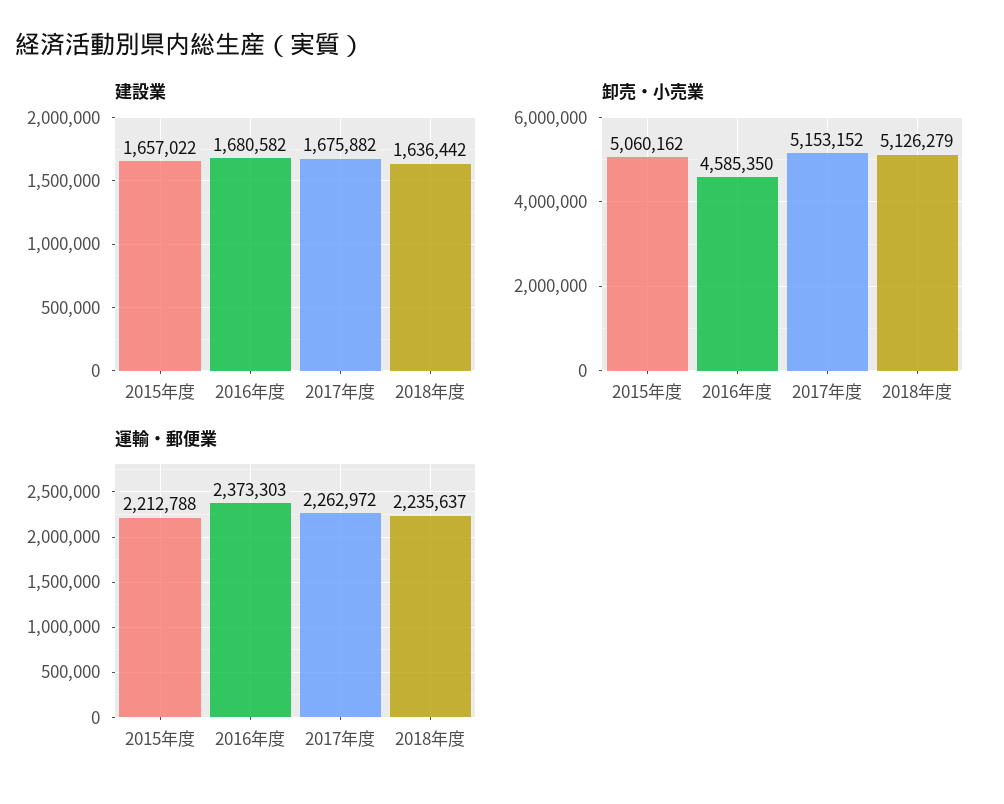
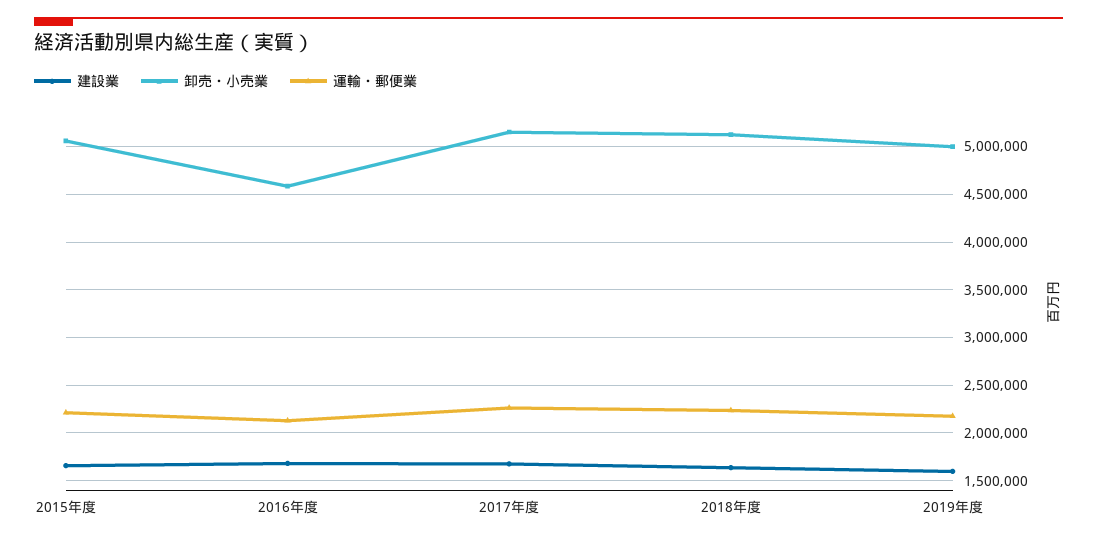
運輸・郵便業, 2016年度: 2373303 -> 2100000
建設業, 2019年度: none -> 1600000
卸売・小売業, 2019年度: none -> 5000000
運輸・郵便業, 2019年度: none -> 2200000

